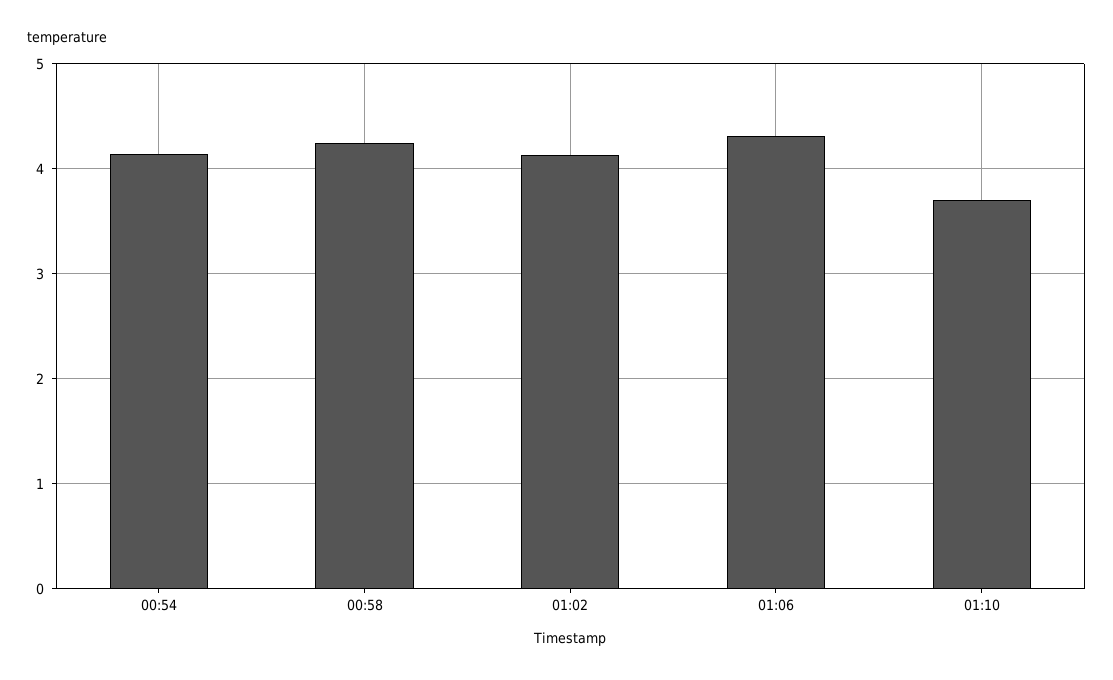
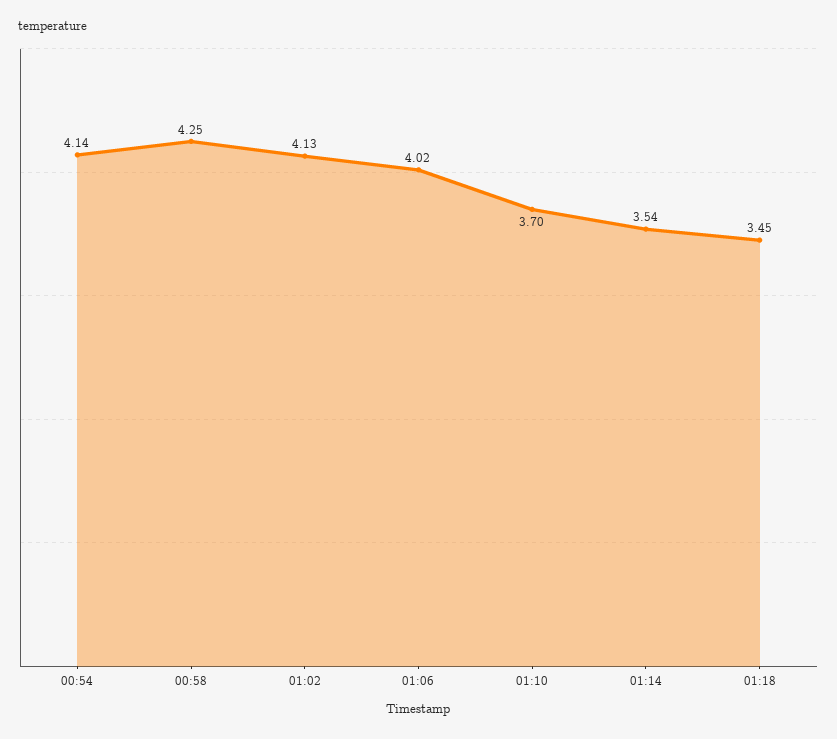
01:06: 4.3 -> 4.02
01:14: none -> 3.54
01:18: none -> 3.45

